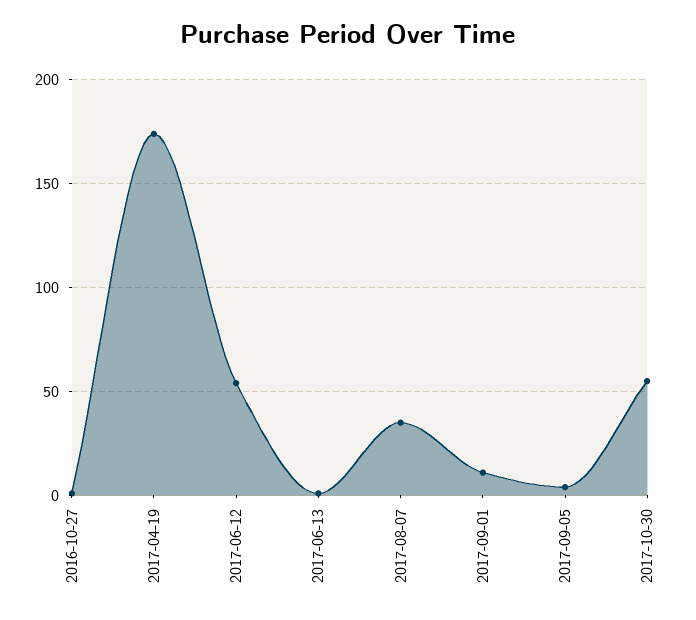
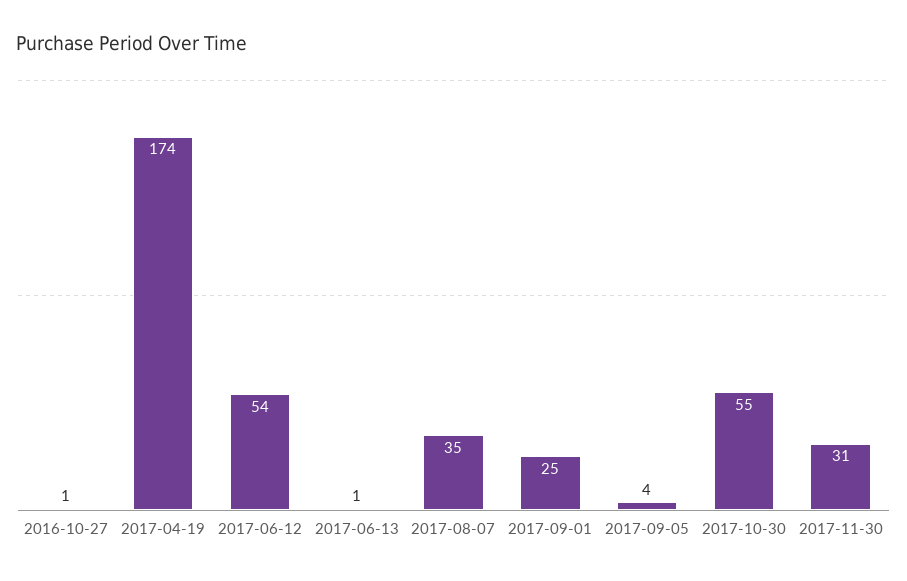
2017-09-01: 10 -> 25
2017-11-30: none -> 31

